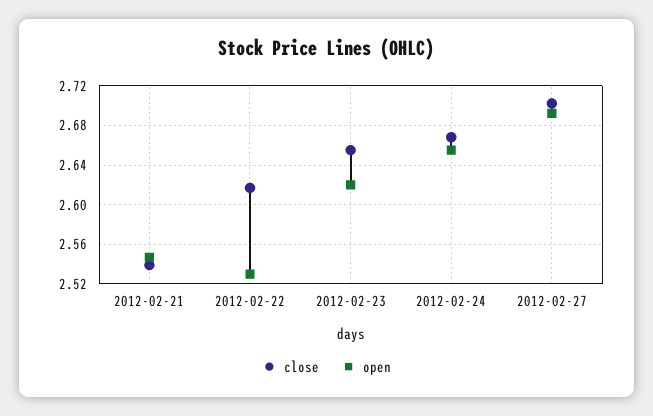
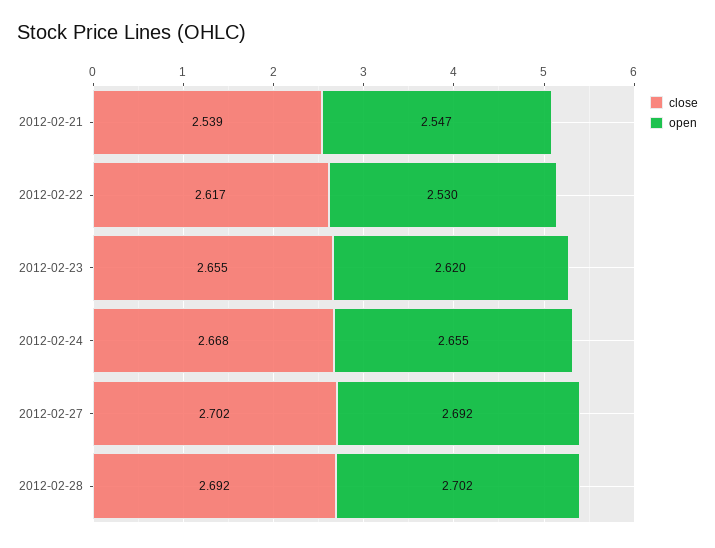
close, 2012-02-28: none -> 2.692
open, 2012-02-28: none -> 2.702

